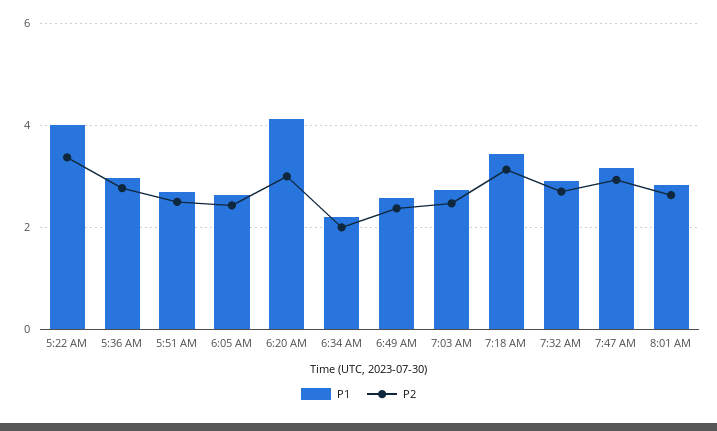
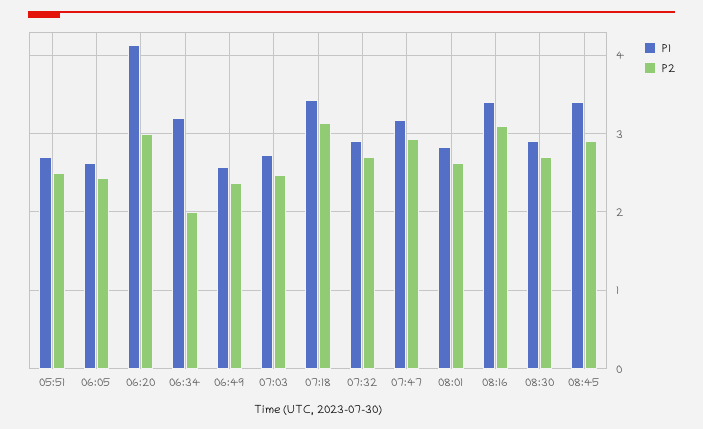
P1, 5:22 AM: 4 -> none
P2, 5:22 AM: 3.4 -> none
P1, 5:36 AM: 3 -> none
P2, 5:36 AM: 2.8 -> none
P1, 6:34 AM: 2.2 -> 3.2
P1, 08:16: none -> 3.4
P2, 08:16: none -> 3.1
P1, 08:30: none -> 2.9
P2, 08:30: none -> 2.7
P1, 08:45: none -> 3.4
P2, 08:45: none -> 2.9

